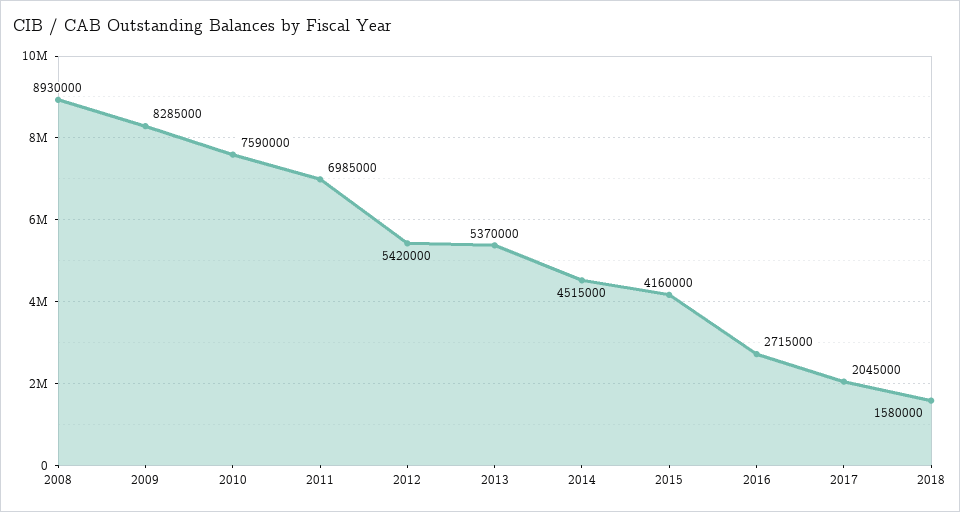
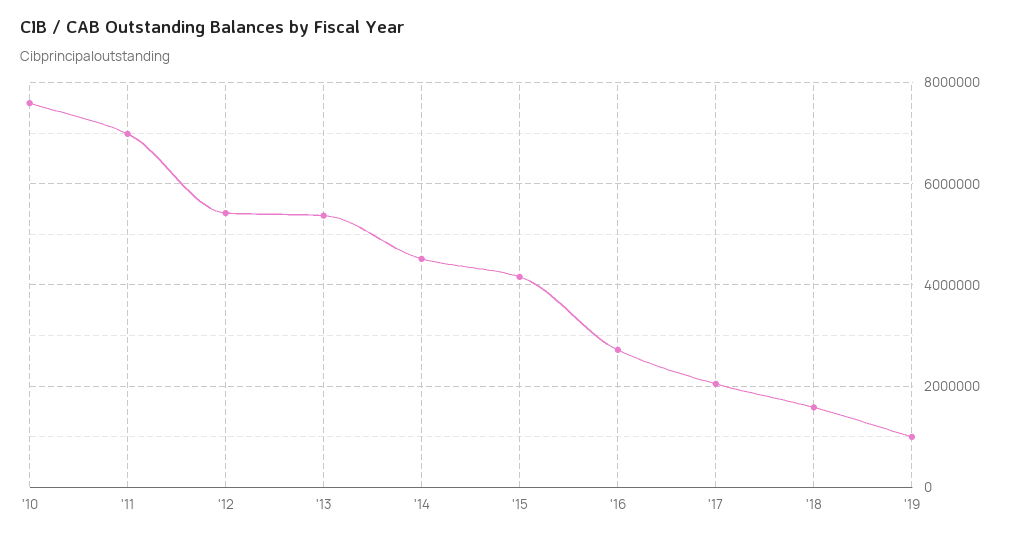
2008: 8930000 -> none
2009: 8285000 -> none
'19: none -> 1000000

